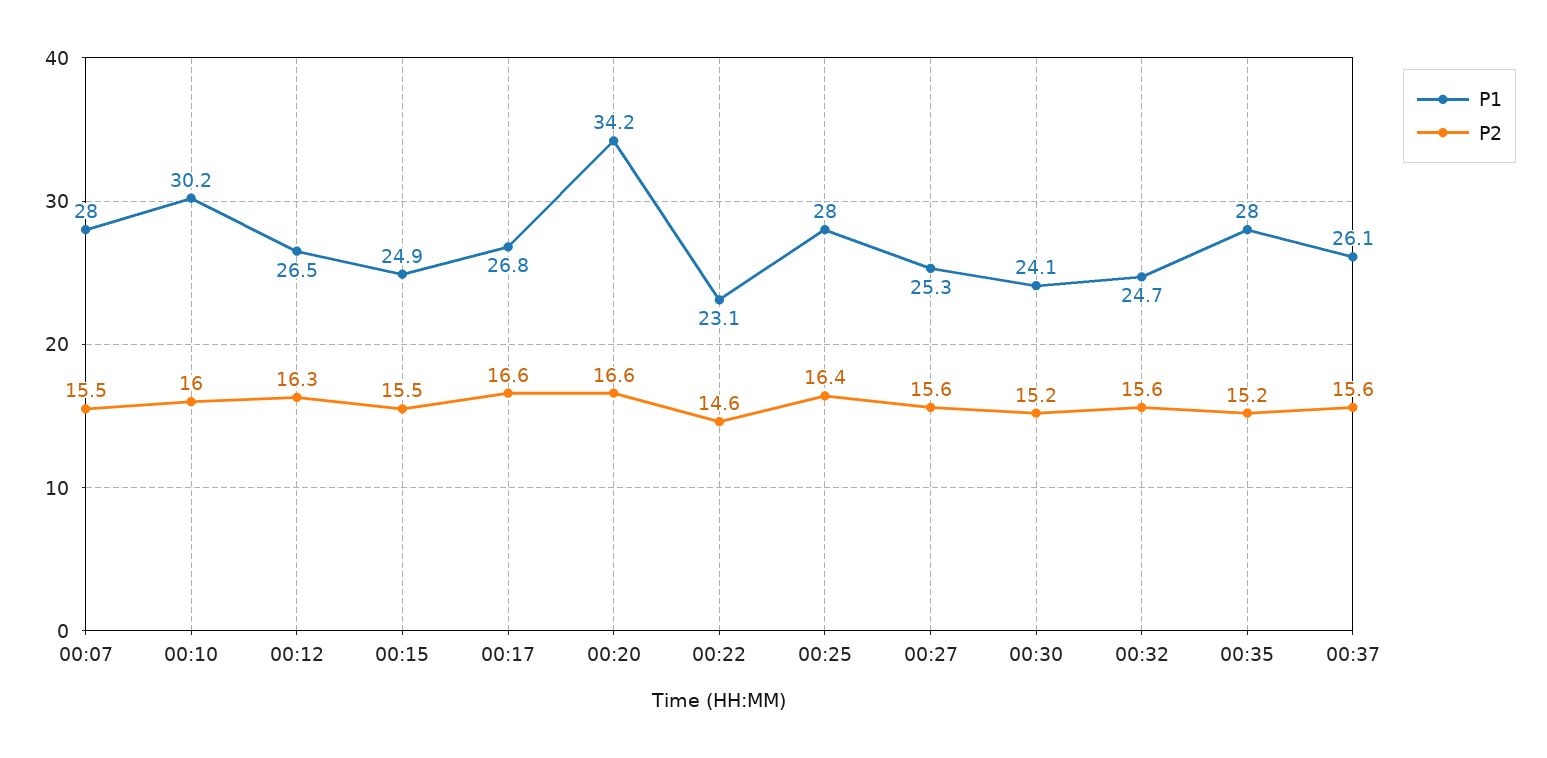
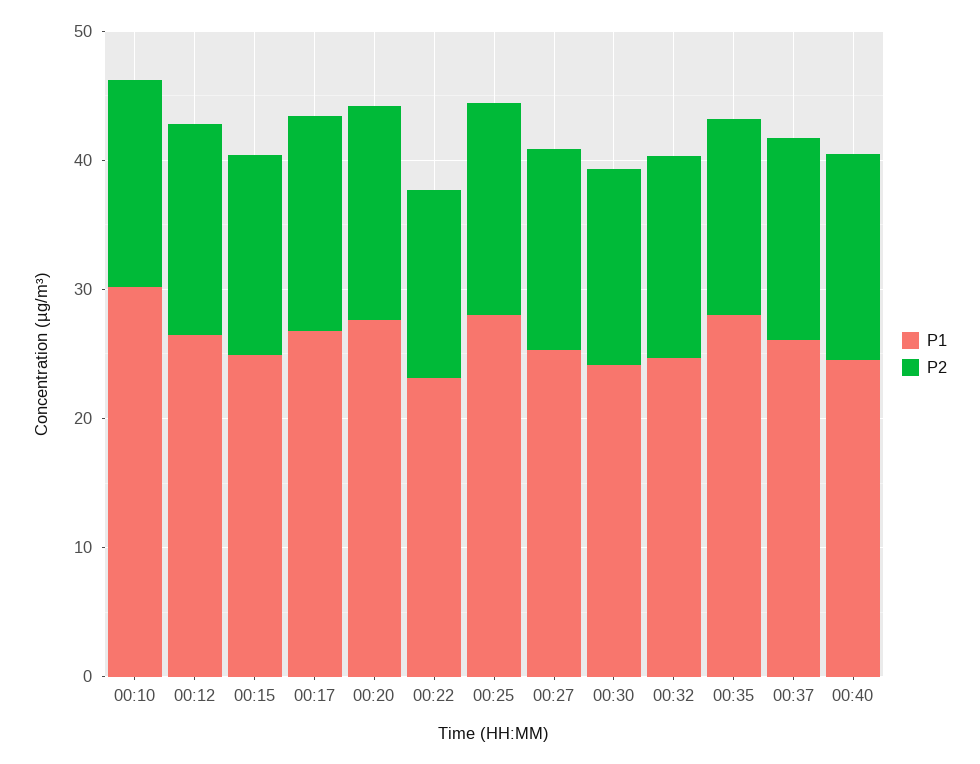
P1, 00:07: 28 -> none
P2, 00:07: 15.5 -> none
P1, 00:20: 34.2 -> 28
P1, 00:40: none -> 24
P2, 00:40: none -> 16

